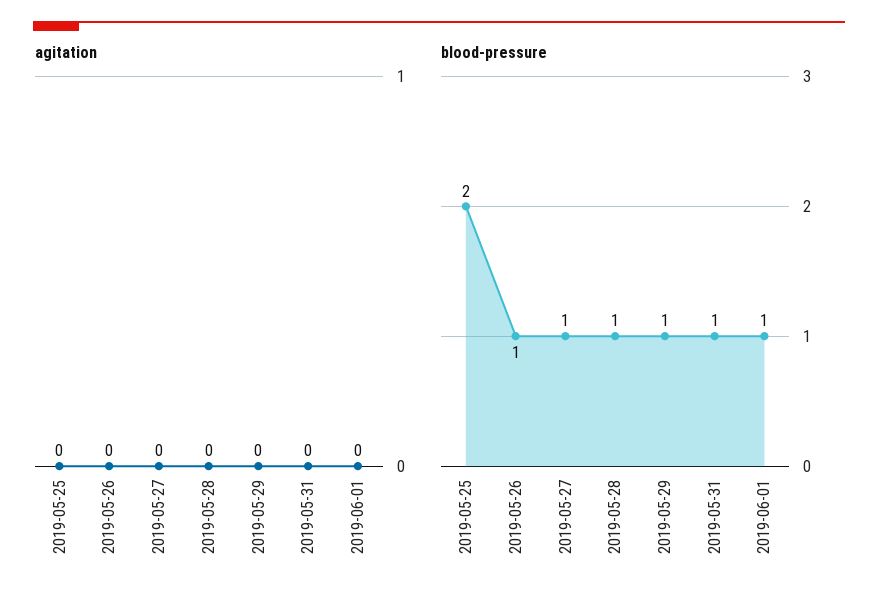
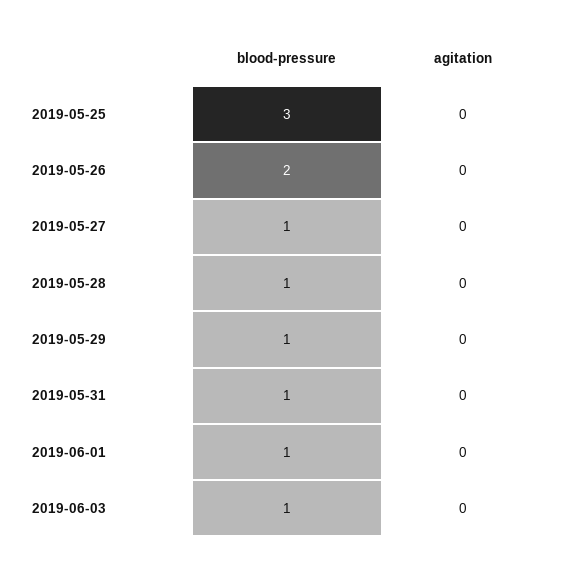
blood-pressure, 2019-05-25: 2 -> 3
blood-pressure, 2019-05-26: 1 -> 2
blood-pressure, 2019-06-03: none -> 1
agitation, 2019-06-03: none -> 0

